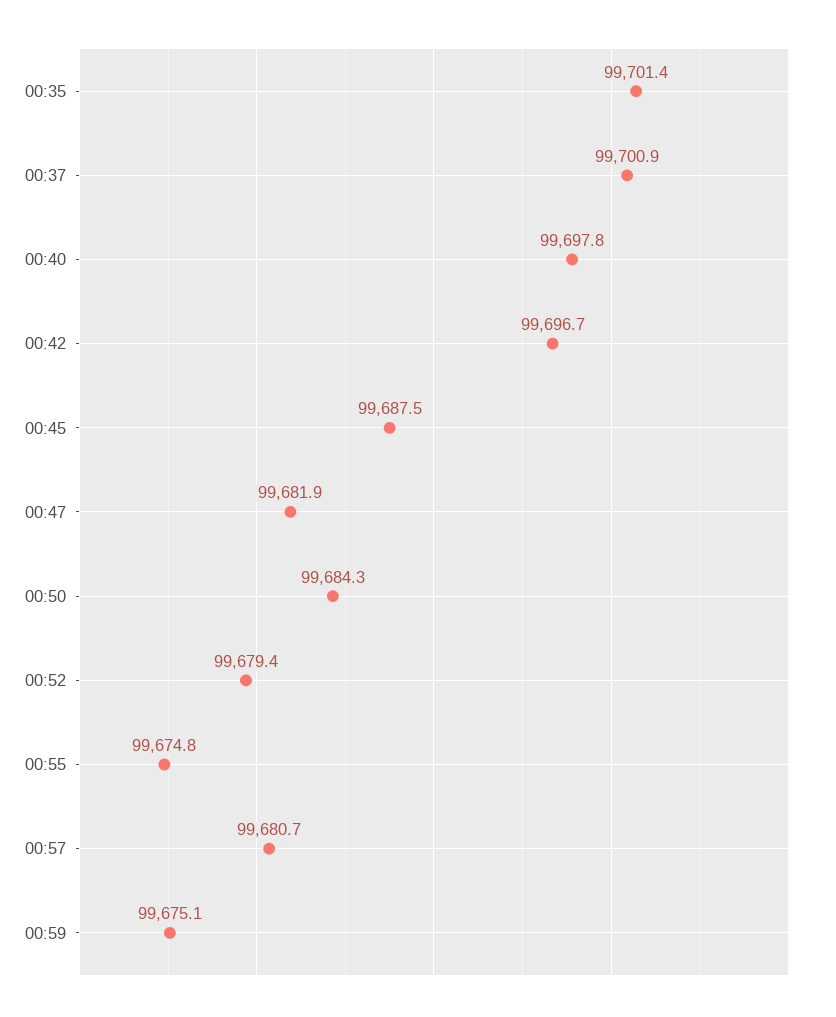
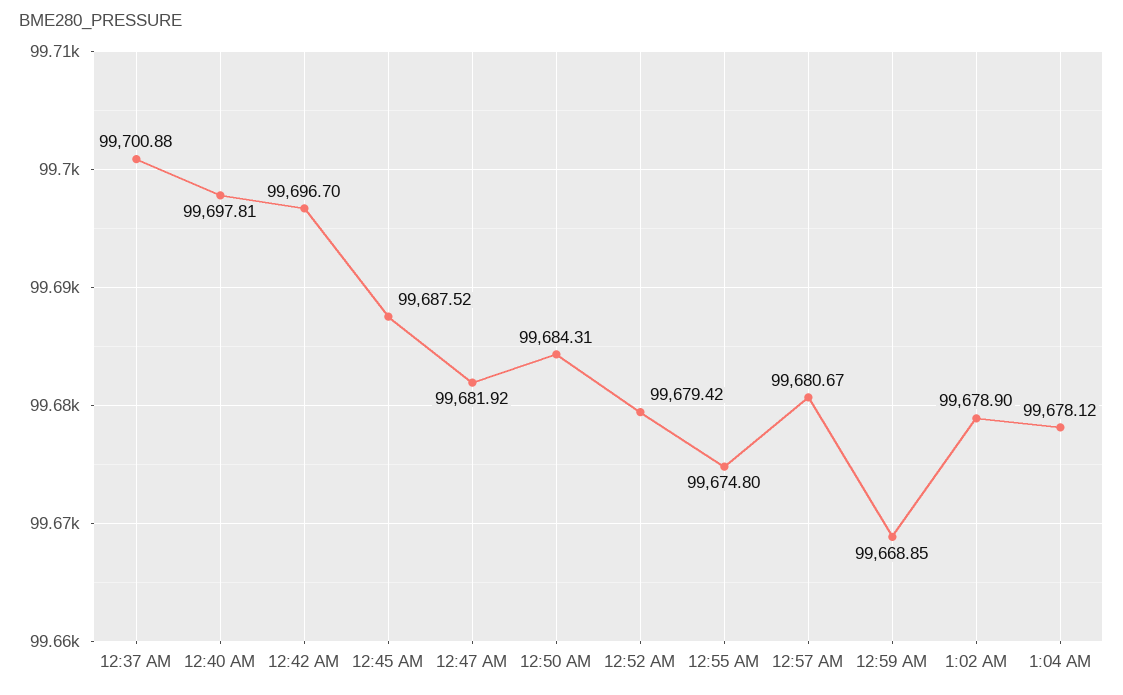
00:35: 99701.4 -> none
00:59: 99675.1 -> 99668.85
1:02 AM: none -> 99678.9
1:04 AM: none -> 99678.12

